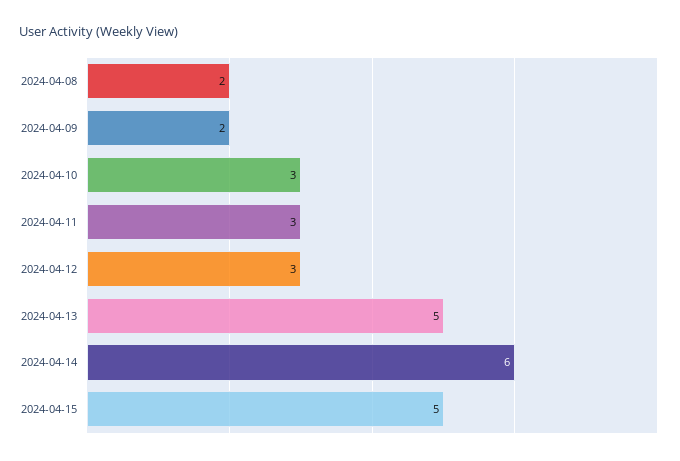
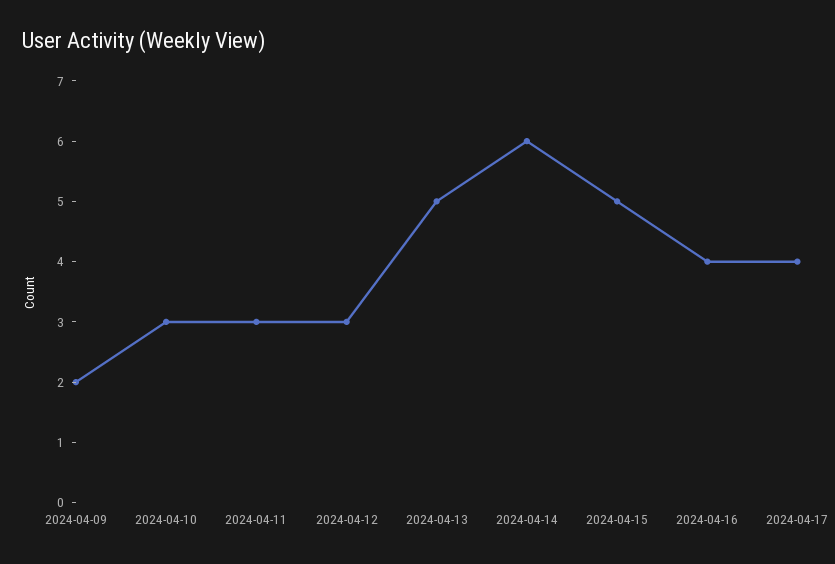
2024-04-08: 2 -> none
2024-04-16: none -> 4
2024-04-17: none -> 4

